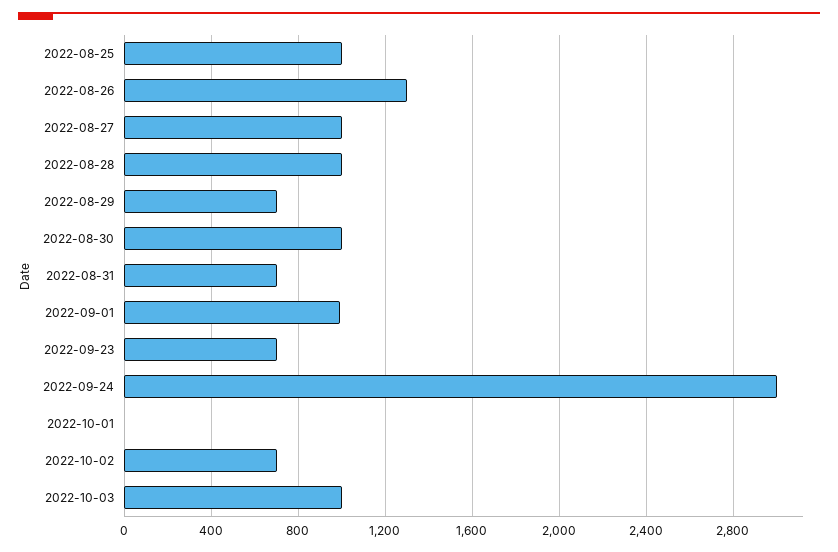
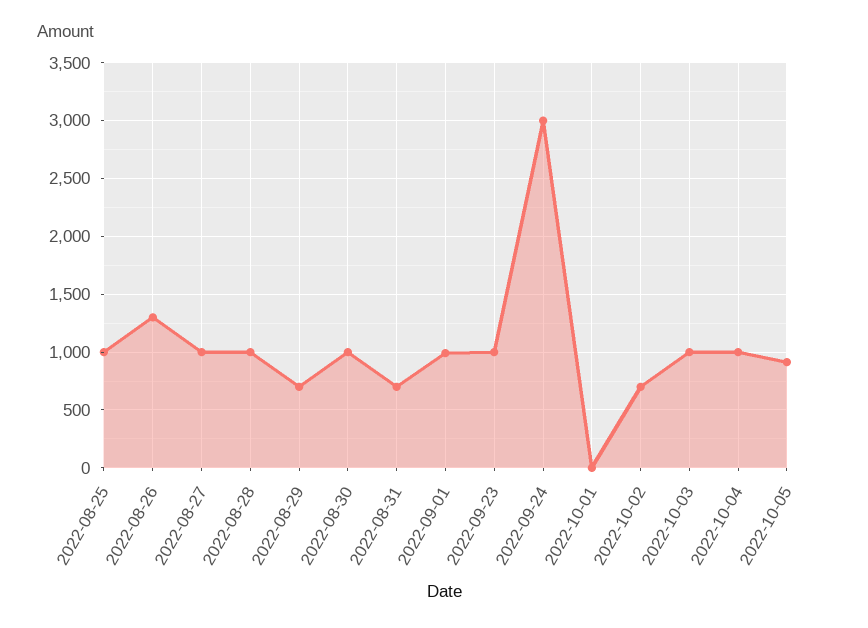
2022-09-23: 700 -> 1000
2022-10-04: none -> 1000
2022-10-05: none -> 900

